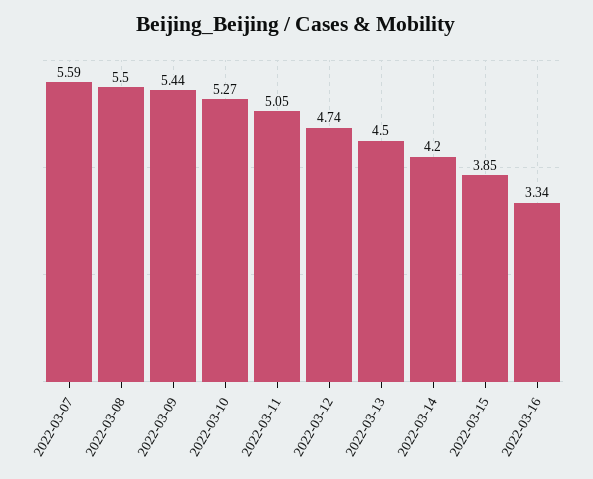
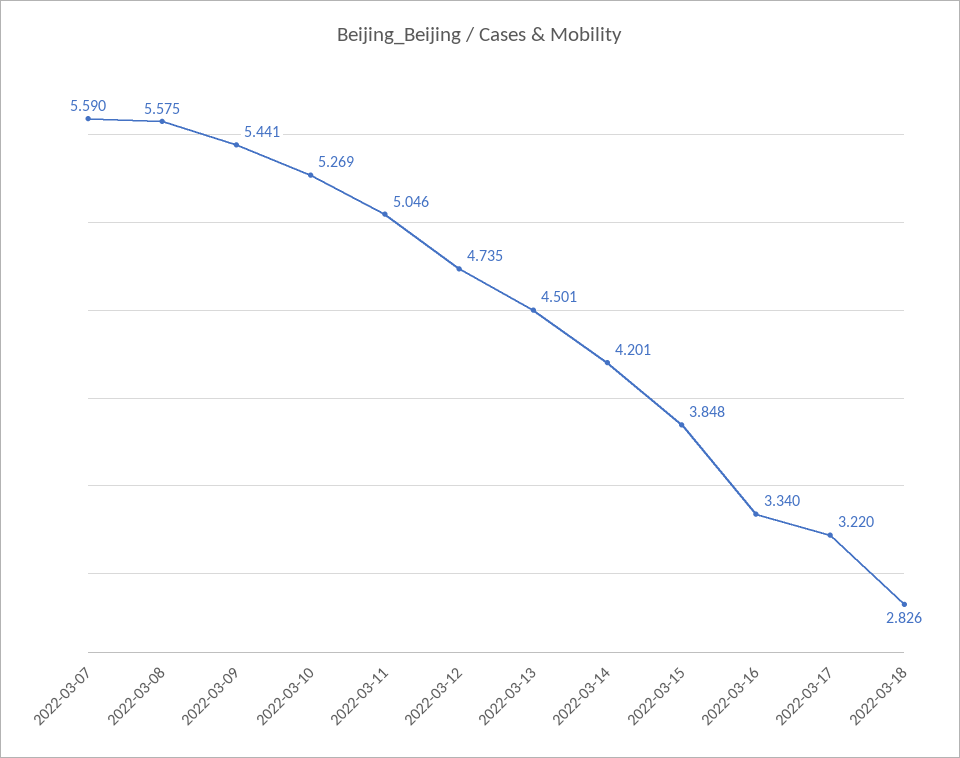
2022-03-08: 5.5 -> 5.575
2022-03-17: none -> 3.22
2022-03-18: none -> 2.826

